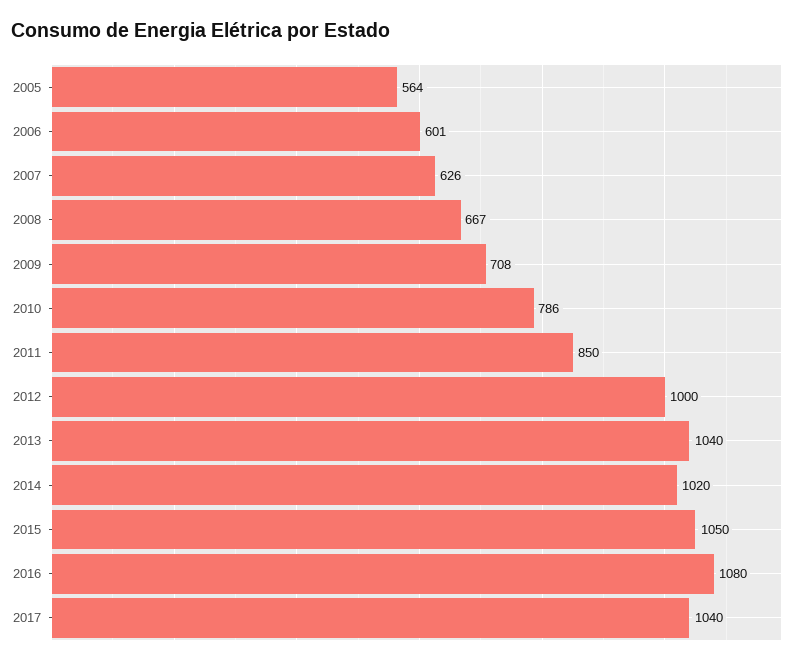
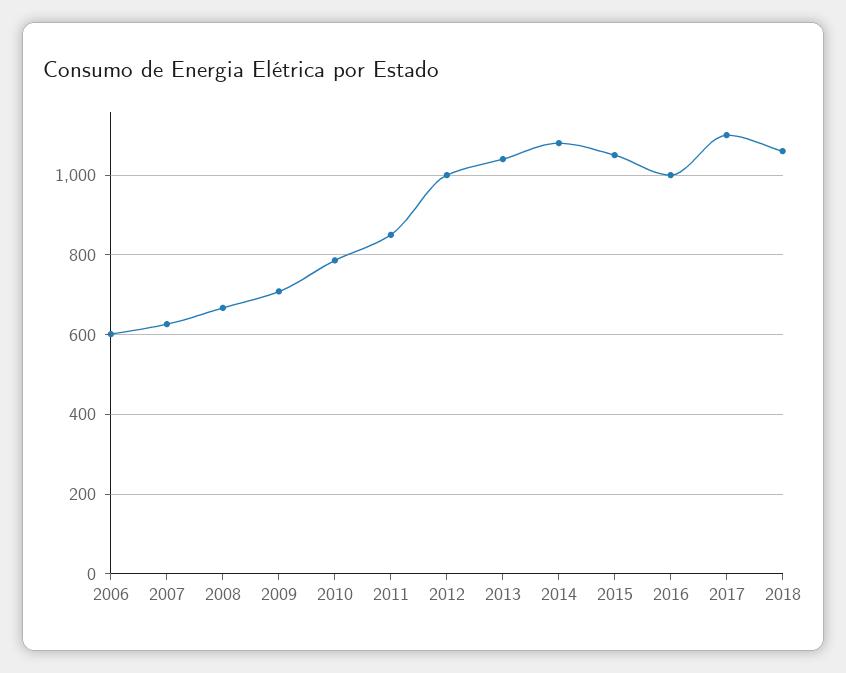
2005: 564 -> none
2014: 1020 -> 1080
2016: 1080 -> 1000
2017: 1040 -> 1100
2018: none -> 1060

